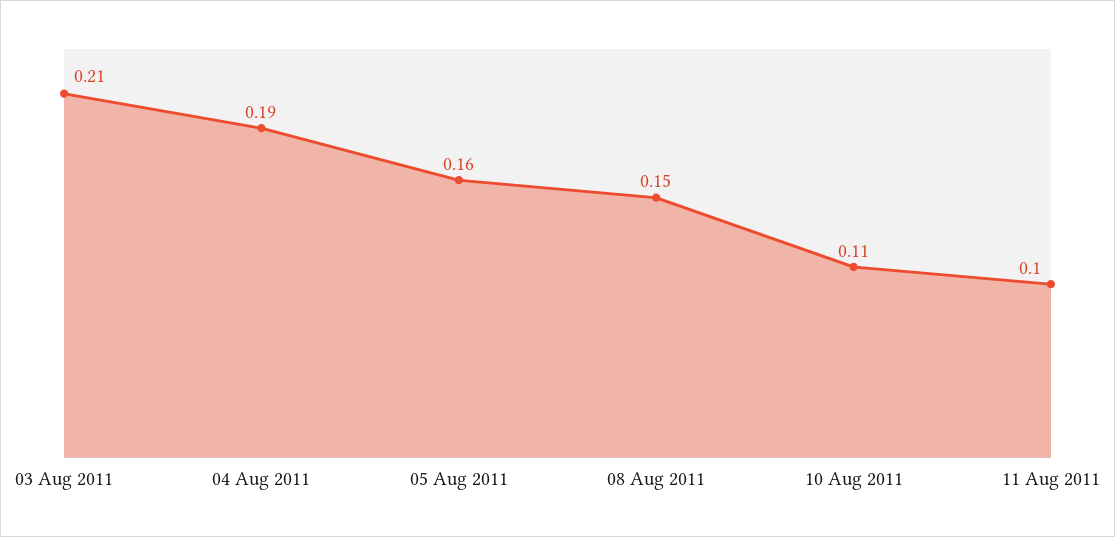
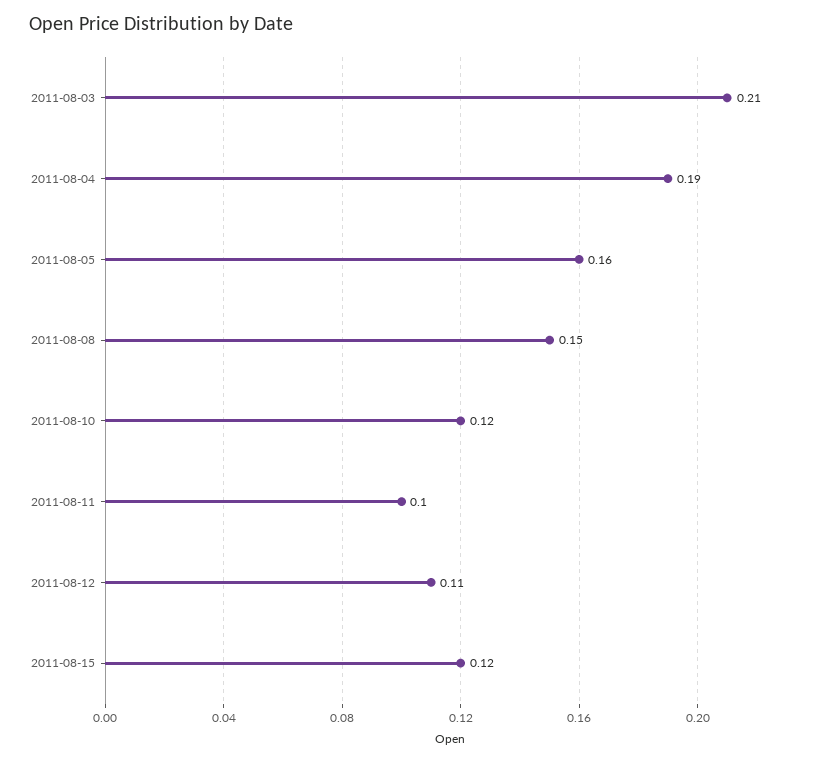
10 Aug 2011: 0.11 -> 0.12
2011-08-12: none -> 0.11
2011-08-15: none -> 0.12

